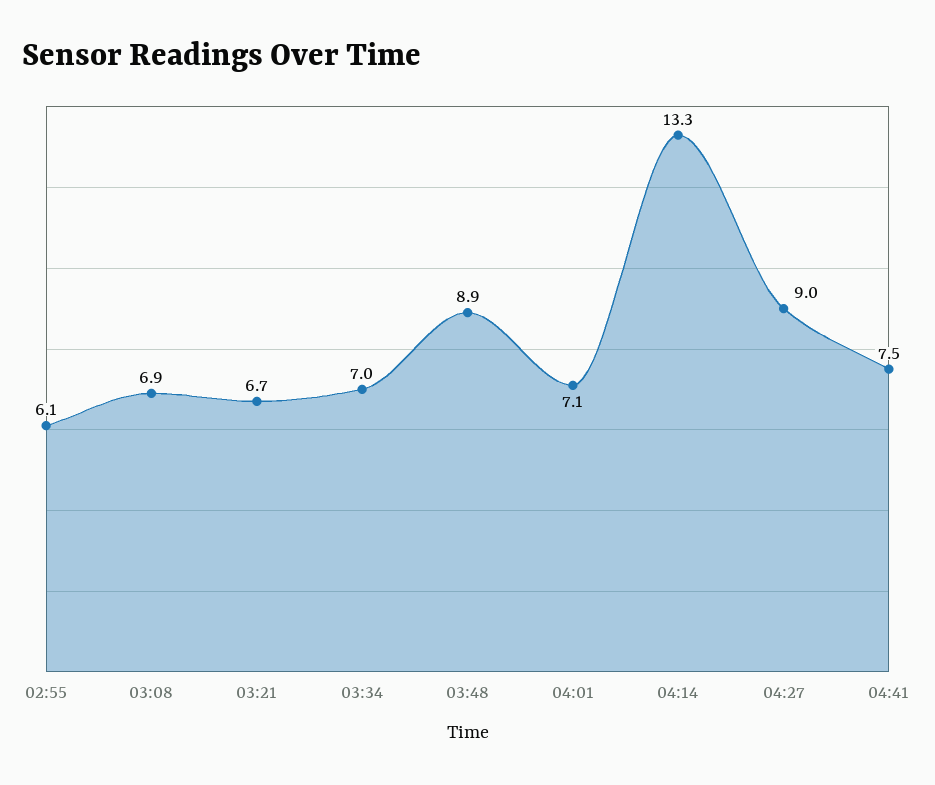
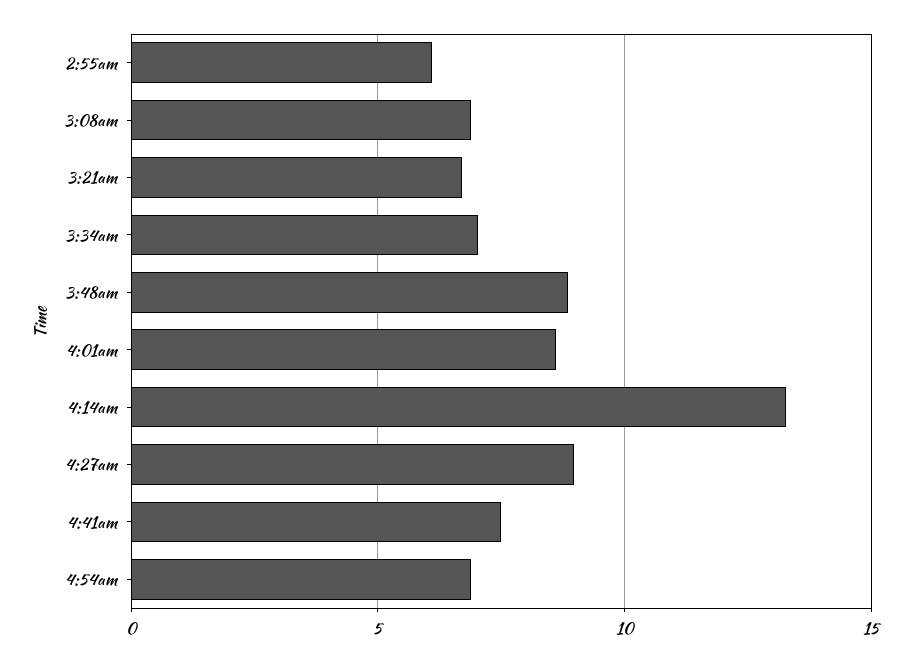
04:01: 7.1 -> 8.5
4:54am: none -> 7

